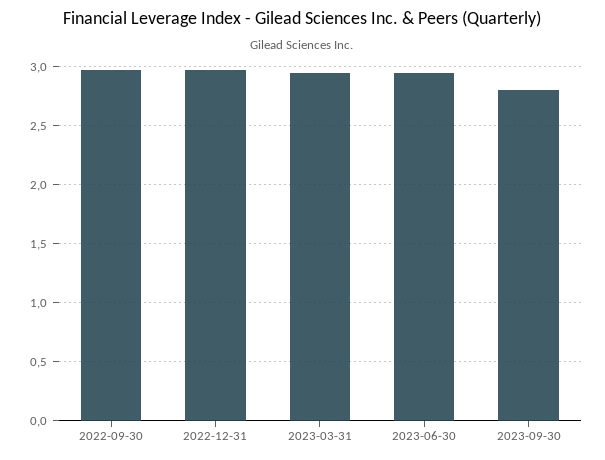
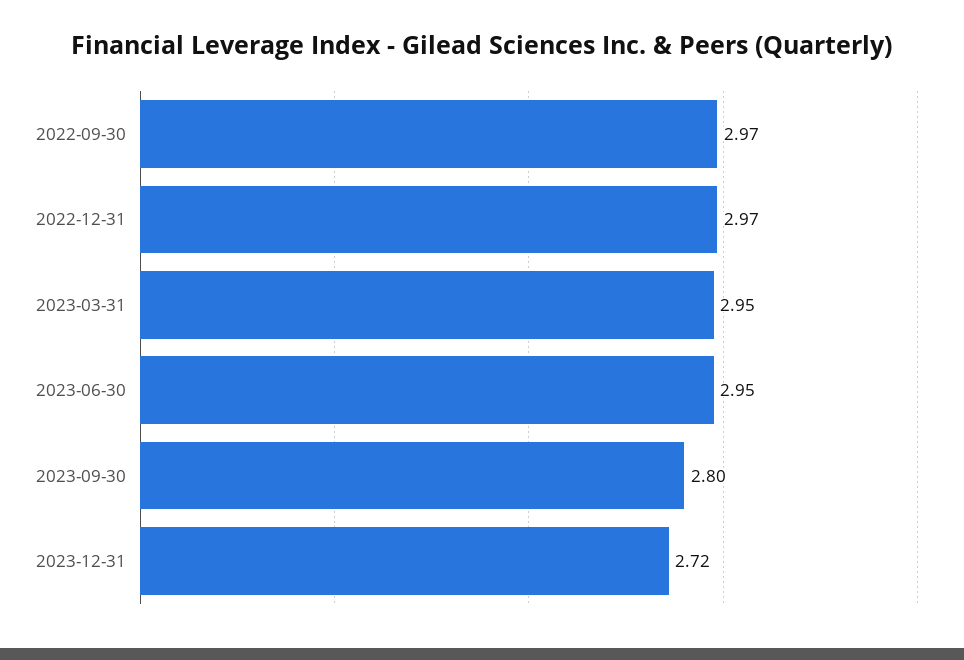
2023-12-31: none -> 2.72

